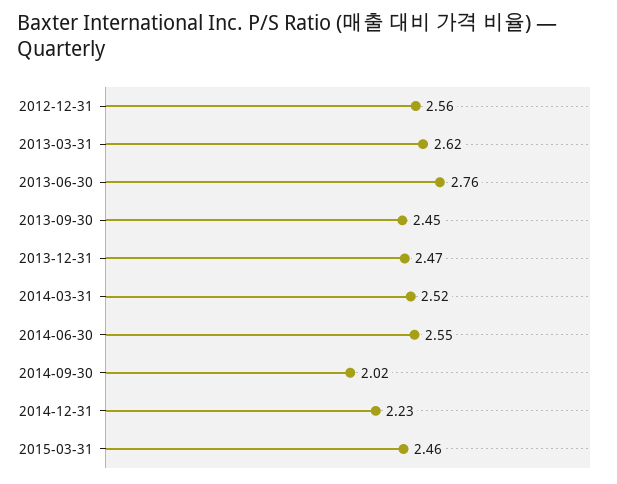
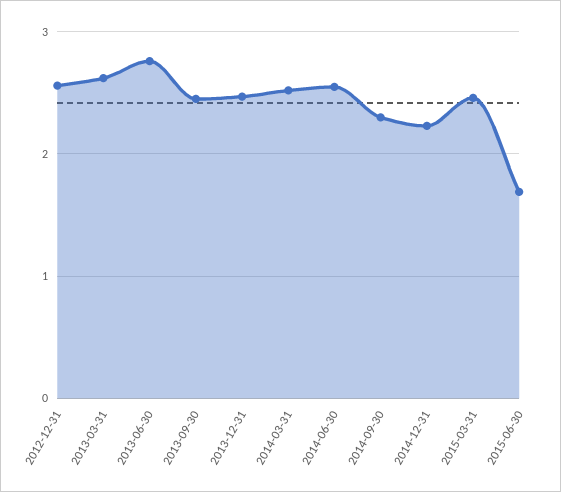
2014-09-30: 2.02 -> 2.3
2015-06-30: none -> 1.7

